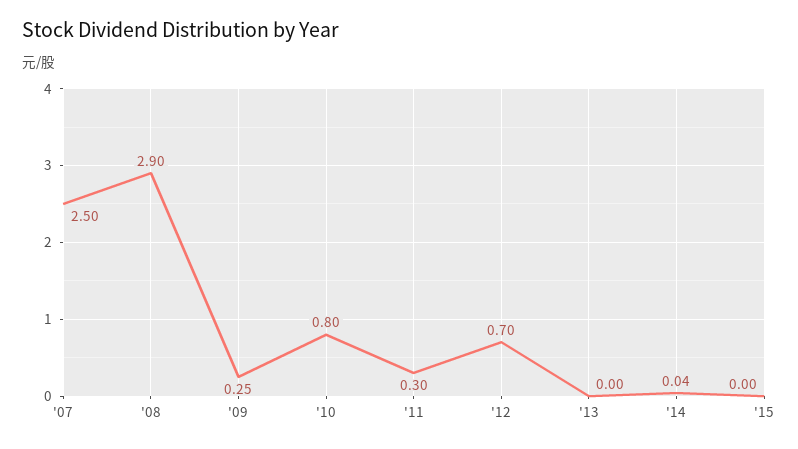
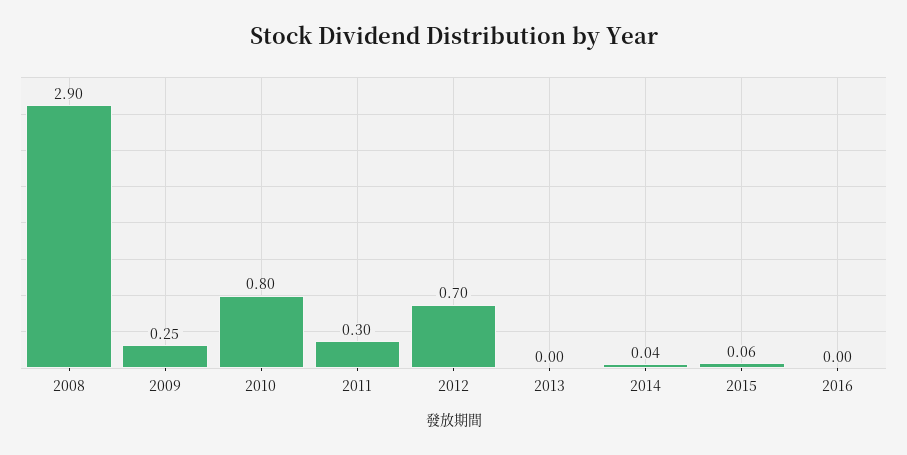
'07: 2.5 -> none
'15: 0 -> 0.06
2016: none -> 0

